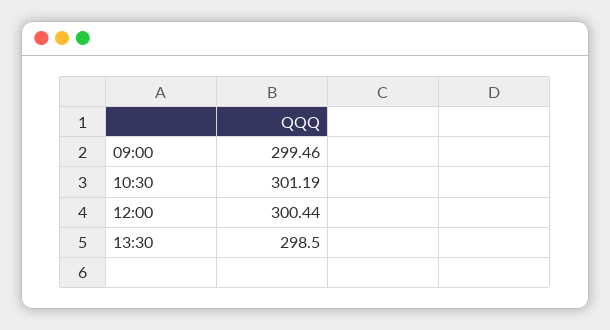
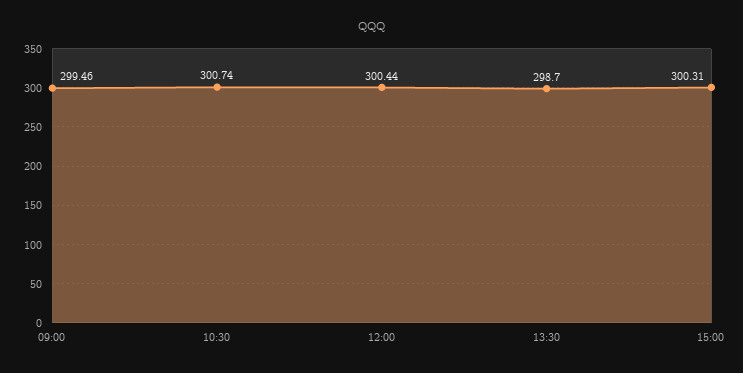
10:30: 301.19 -> 300.74
13:30: 298.5 -> 298.7
15:00: none -> 300.31

